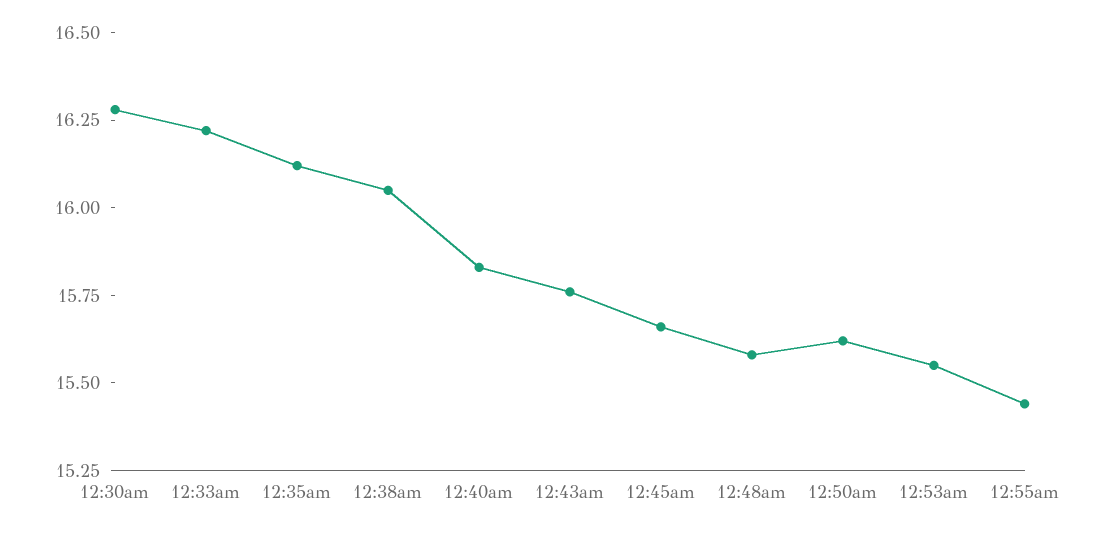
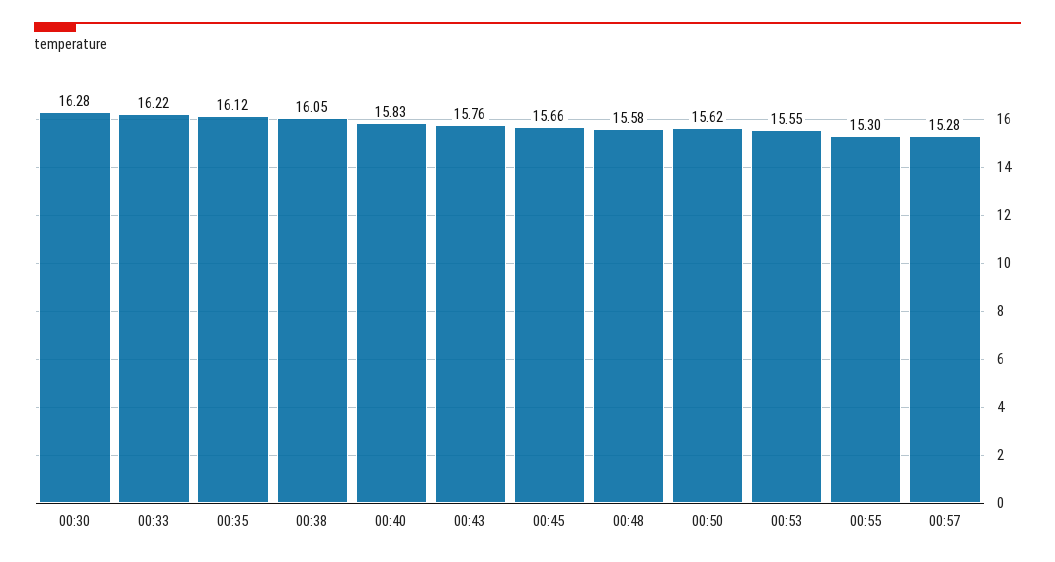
12:55am: 15.45 -> 15.3
00:57: none -> 15.28

